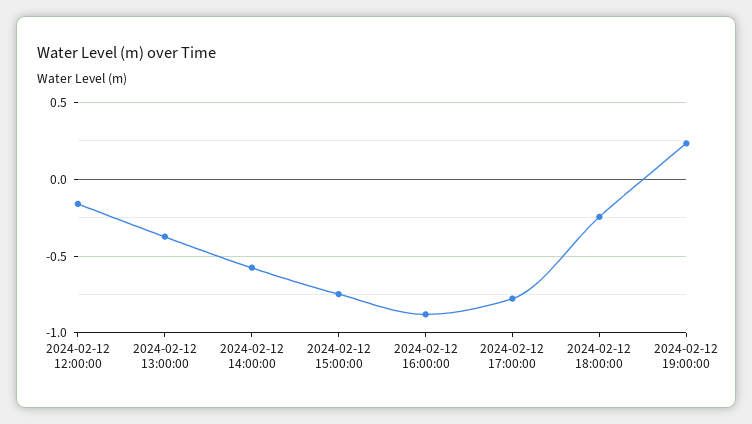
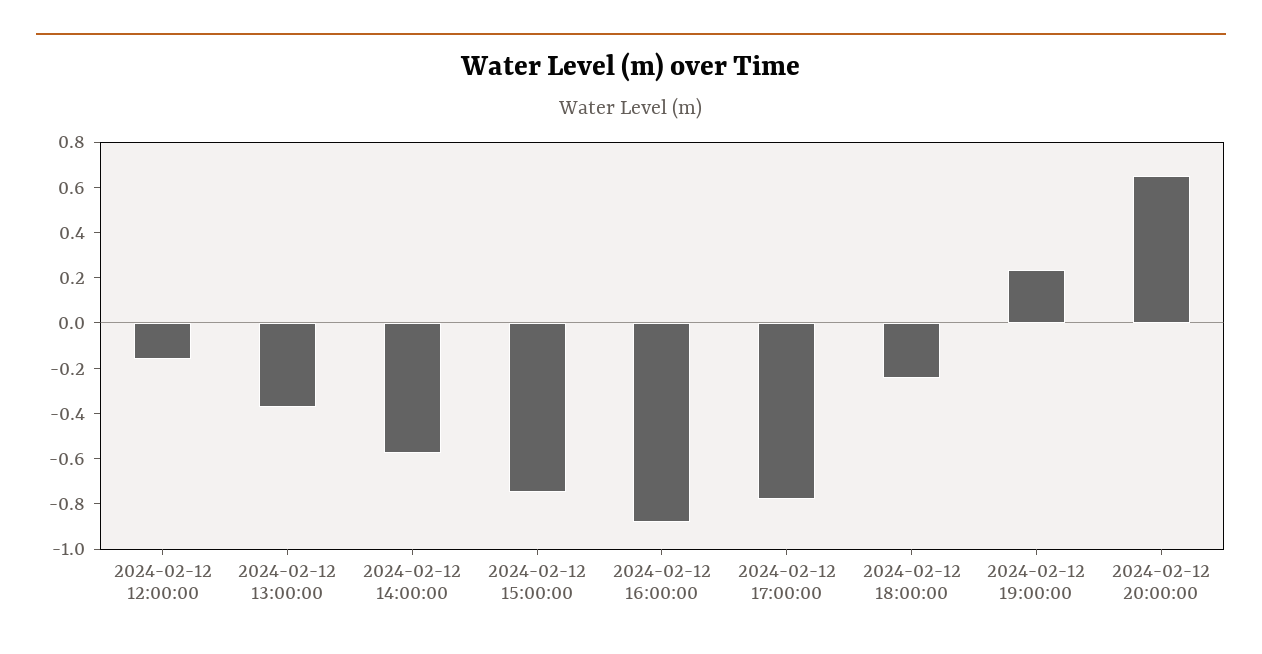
2024-02-12 20:00:00: none -> 0.65

